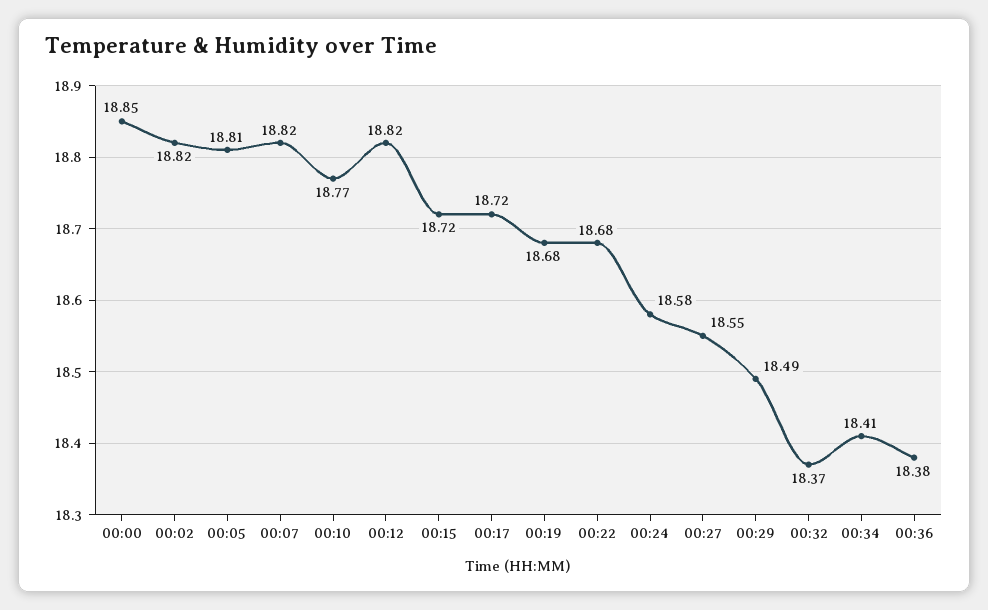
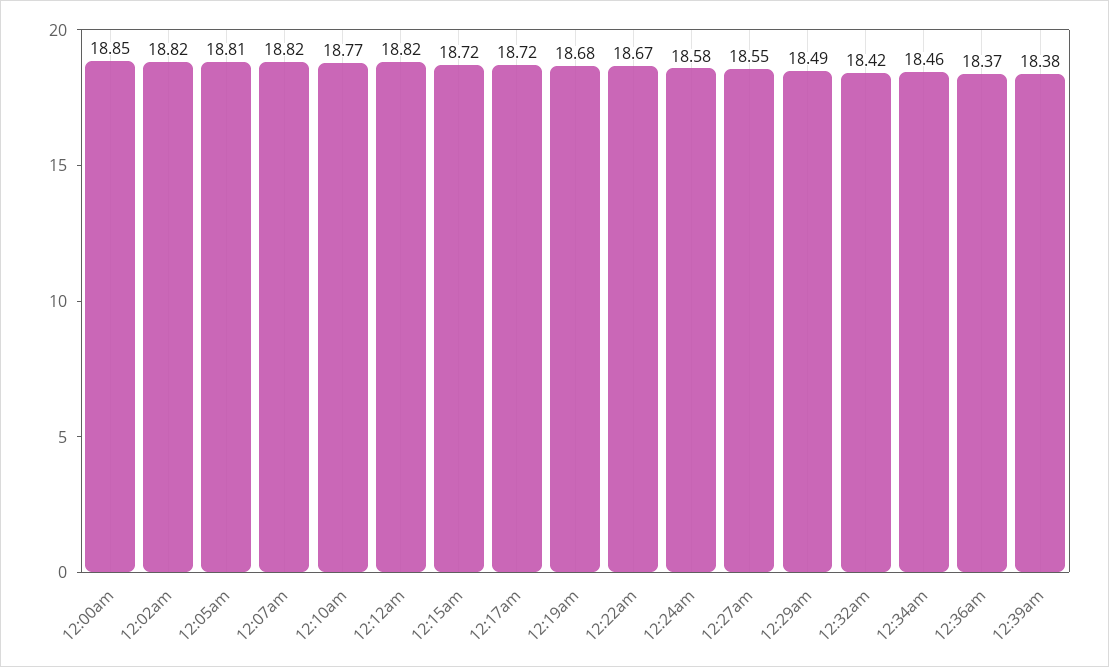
00:22: 18.68 -> 18.67
00:32: 18.37 -> 18.42
00:34: 18.41 -> 18.46
00:36: 18.38 -> 18.37
12:39am: none -> 18.38

